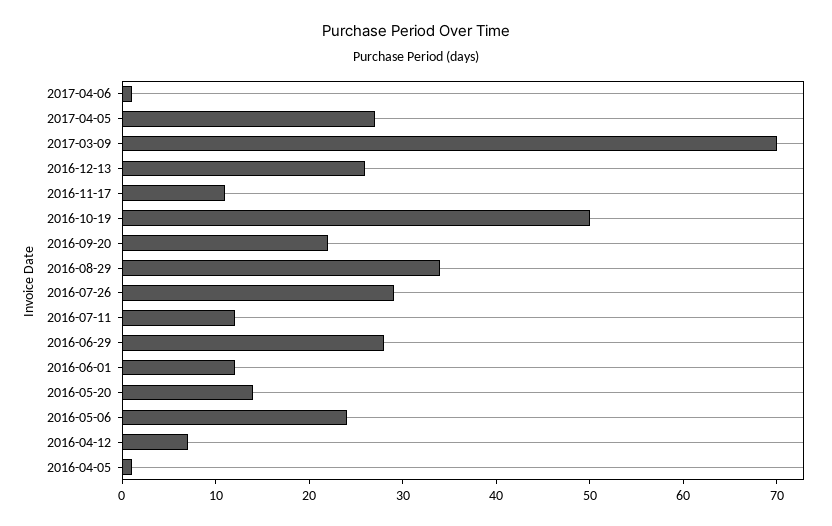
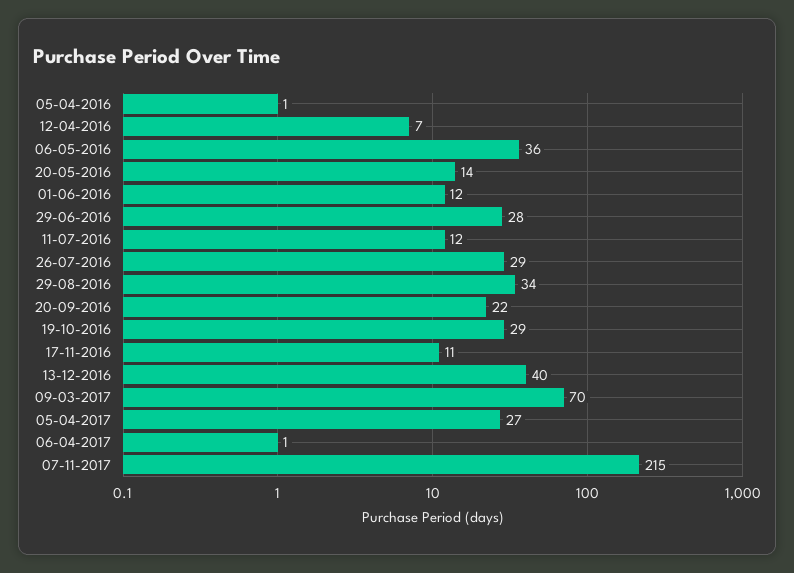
2016-12-13: 26 -> 40
2016-10-19: 50 -> 29
2016-05-06: 24 -> 36
07-11-2017: none -> 215

